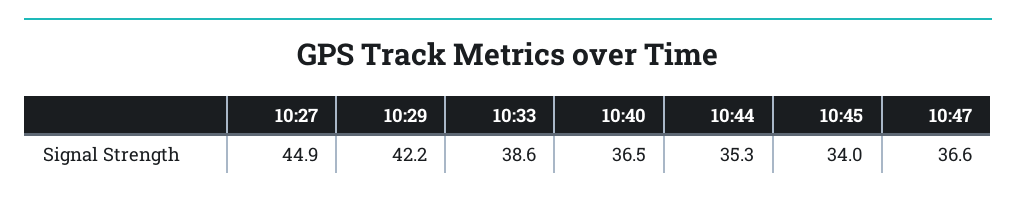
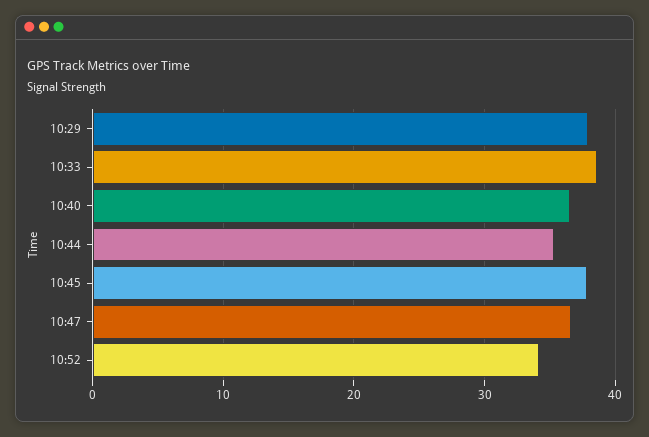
10:27: 44.9 -> none
10:29: 42.2 -> 38
10:45: 34 -> 38
10:52: none -> 34

